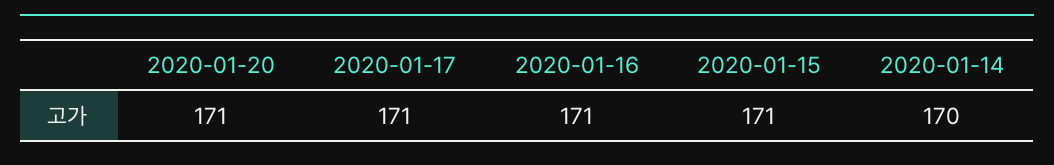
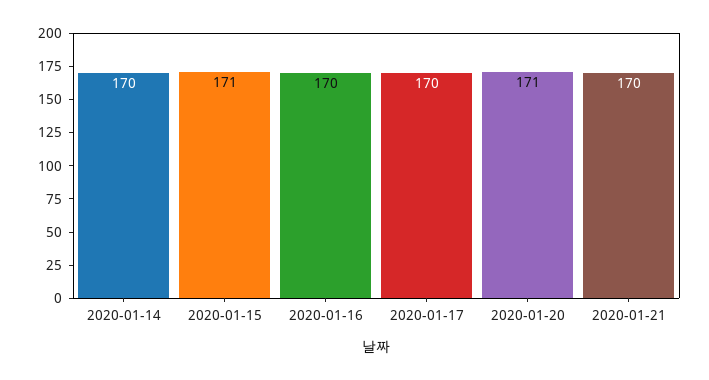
2020-01-17: 171 -> 170
2020-01-16: 171 -> 170
2020-01-21: none -> 170

